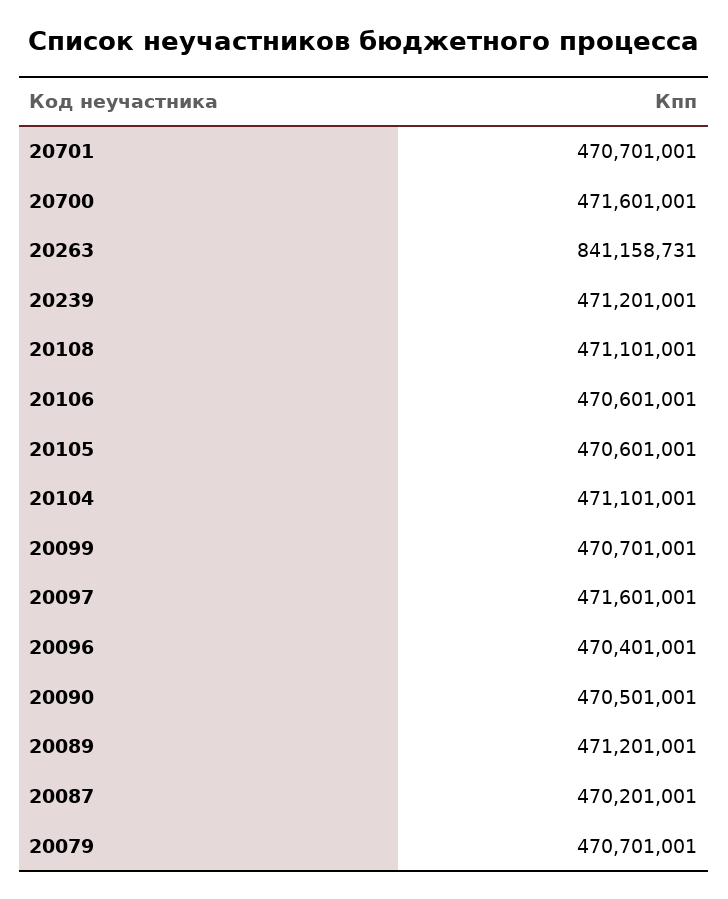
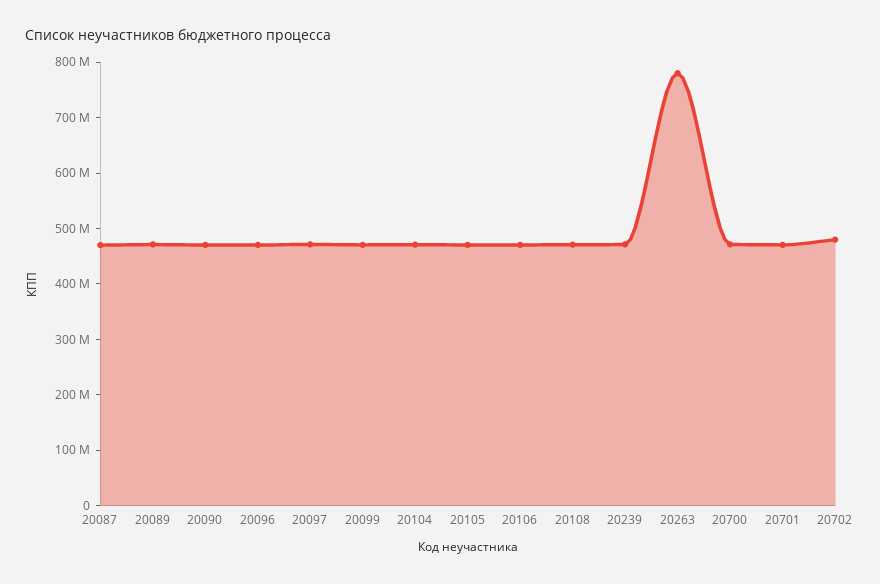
20263: 841158731 -> 780000000
20079: 470701001 -> none
20702: none -> 480000000

